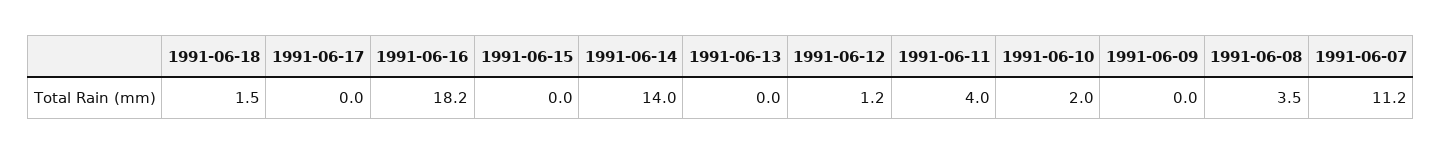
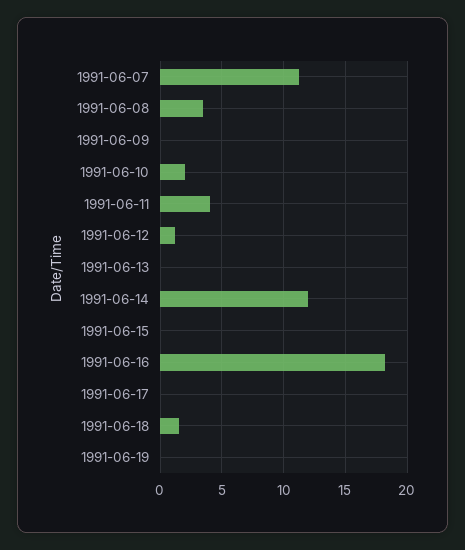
1991-06-14: 14 -> 12
1991-06-19: none -> 0

